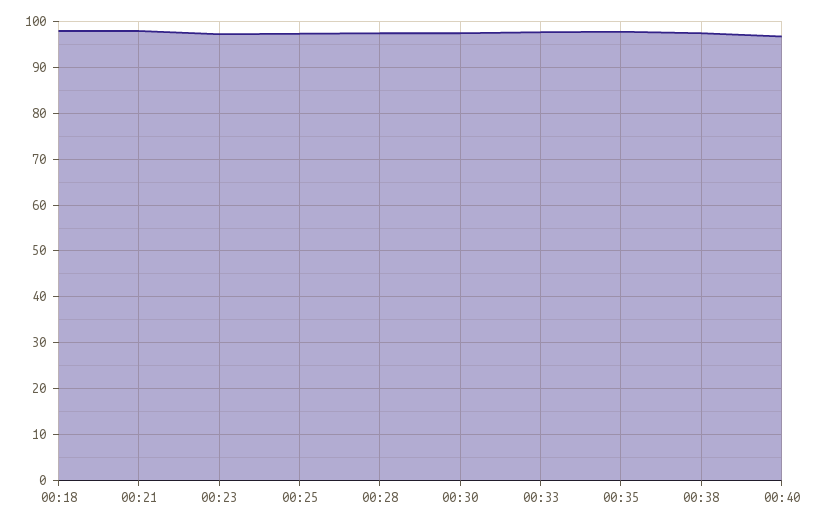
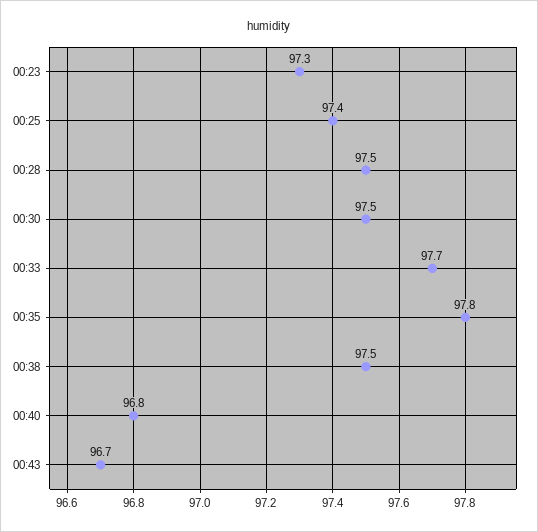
00:18: 98 -> none
00:21: 98 -> none
00:43: none -> 96.7

